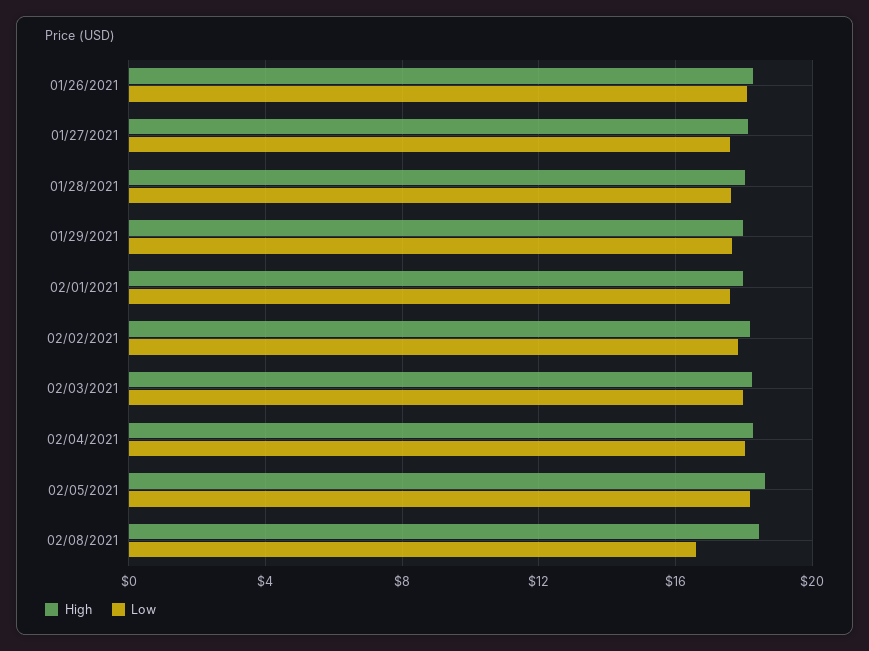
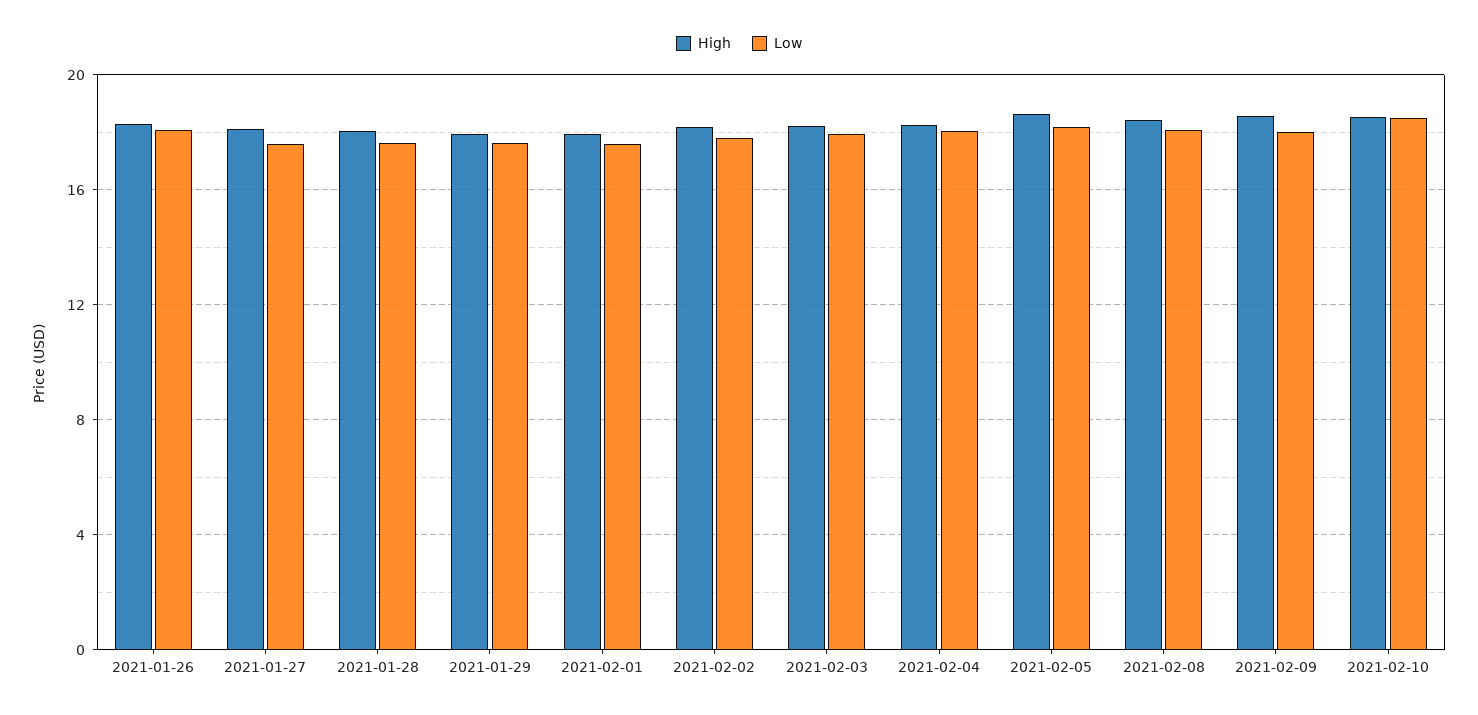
Low, 02/08/2021: 16.5 -> 18
High, 2021-02-09: none -> 18.5
Low, 2021-02-09: none -> 18
High, 2021-02-10: none -> 18.5
Low, 2021-02-10: none -> 18.5

